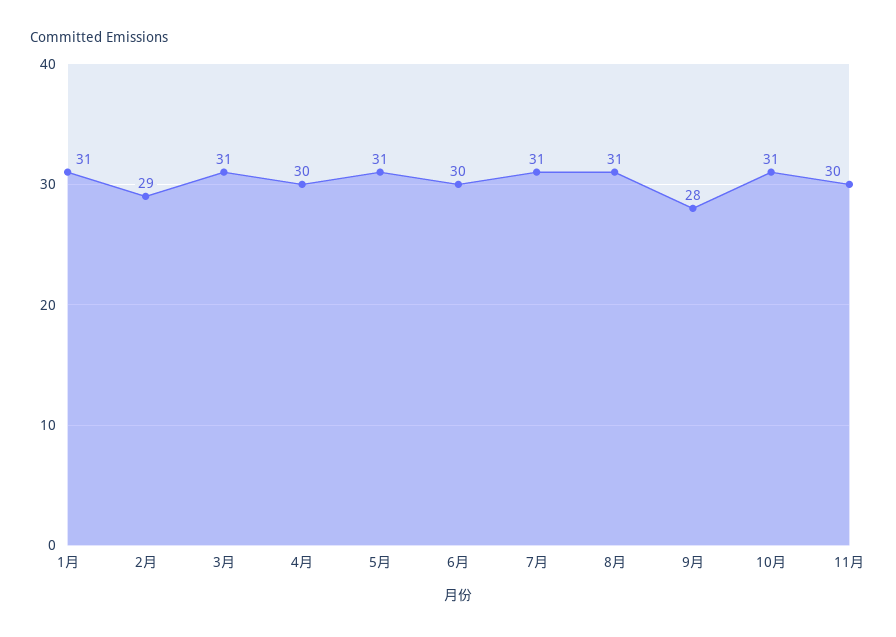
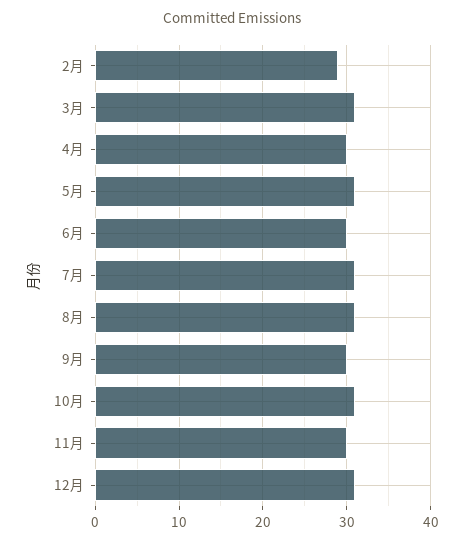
1月: 31 -> none
9月: 28 -> 30
12月: none -> 31

